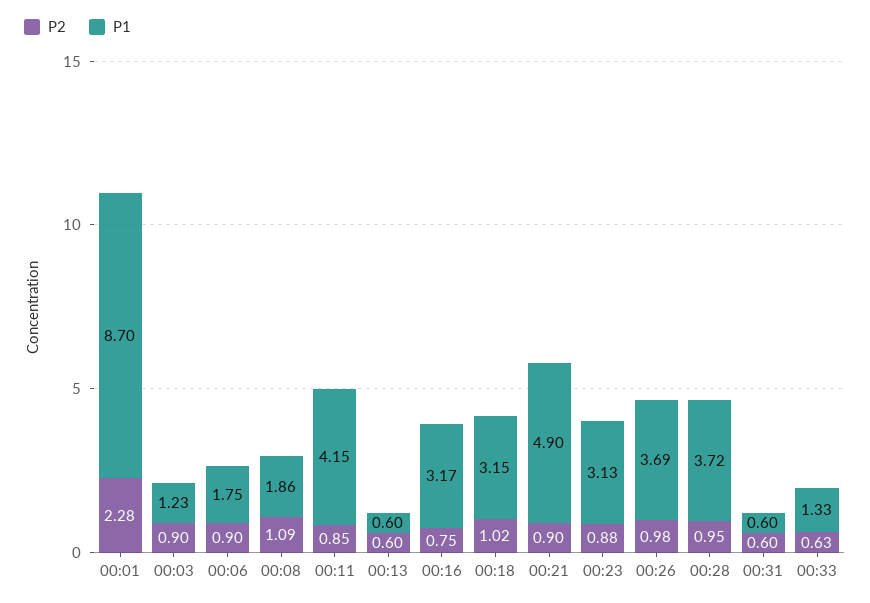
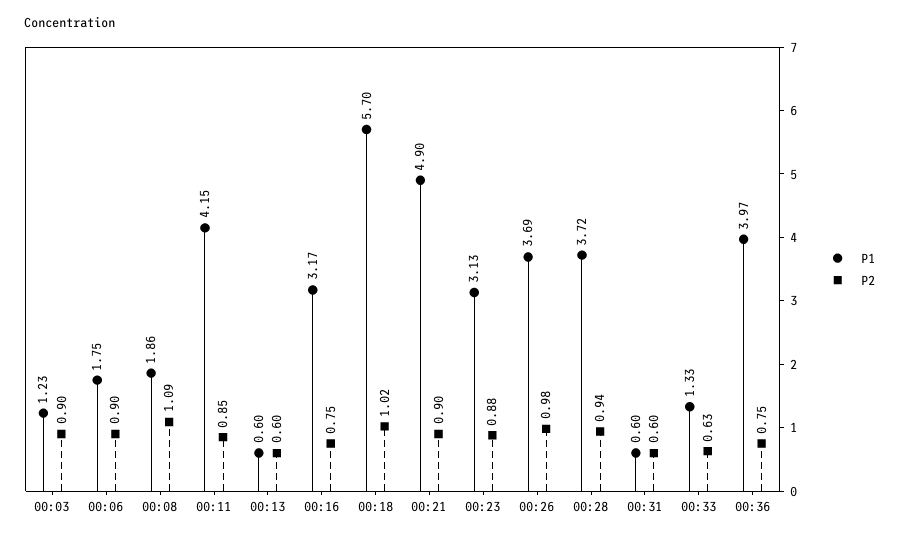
P2, 00:01: 2.28 -> none
P1, 00:01: 8.7 -> none
P1, 00:18: 3.15 -> 5.7
P2, 00:28: 0.95 -> 0.94
P1, 00:36: none -> 3.97
P2, 00:36: none -> 0.75

